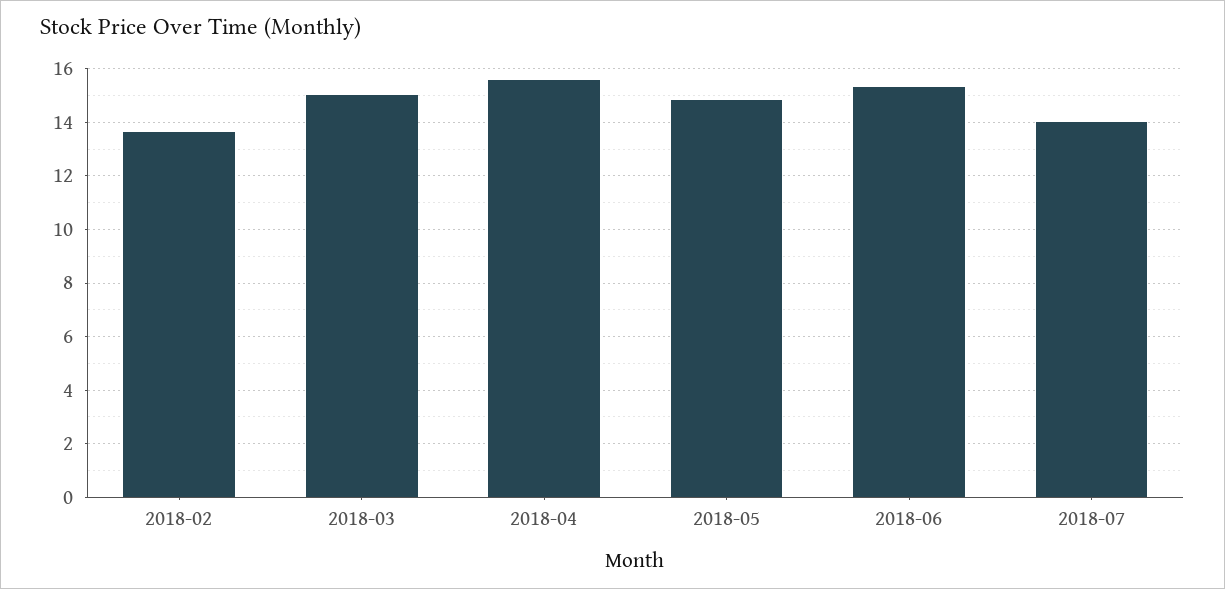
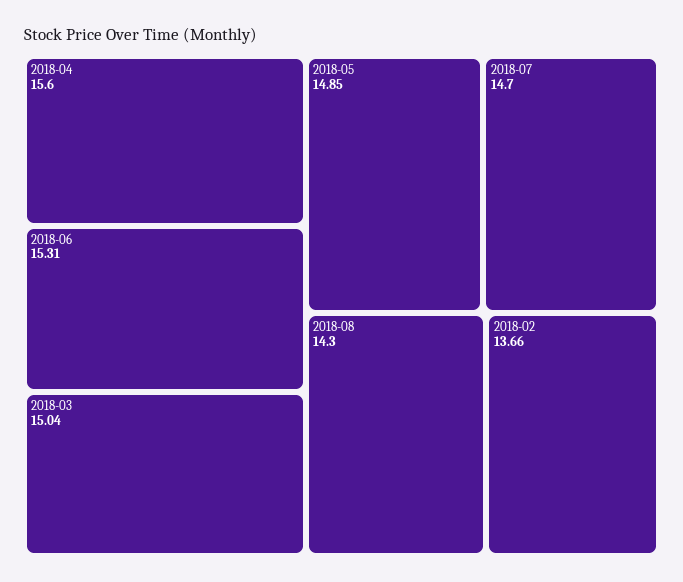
2018-07: 14 -> 14.7
2018-08: none -> 14.3

